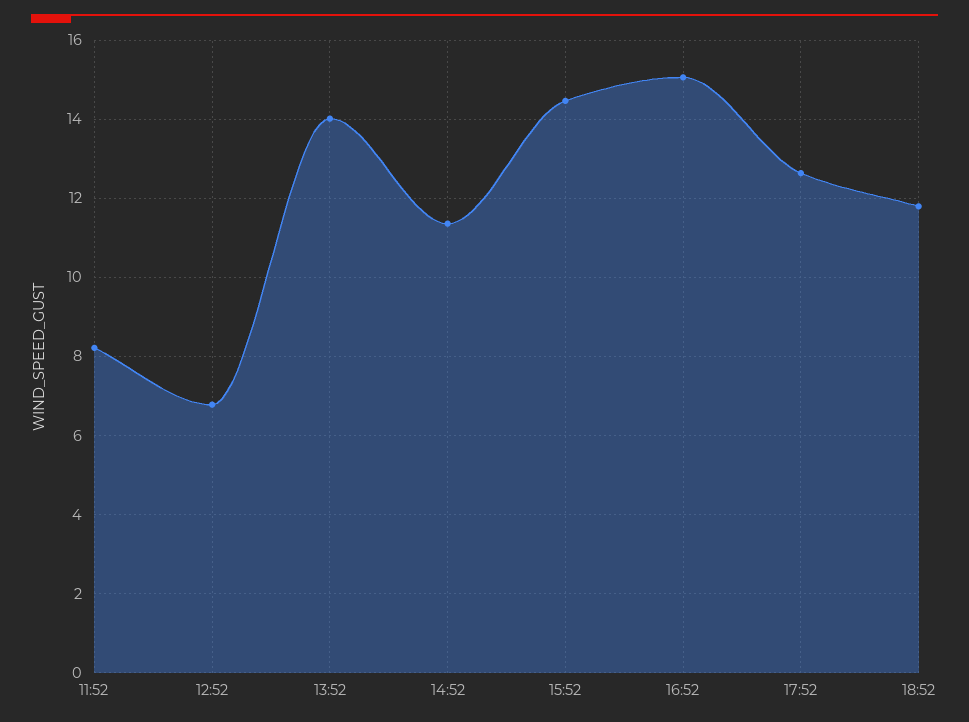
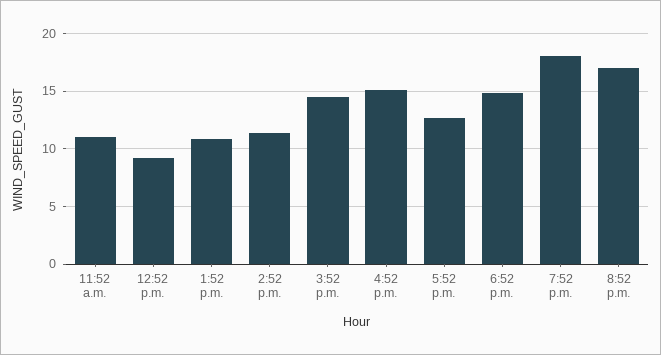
11:52: 8.2 -> 11
12:52: 6.8 -> 9
13:52: 14 -> 11
18:52: 11.8 -> 15
7:52 p.m.: none -> 18
8:52 p.m.: none -> 17

